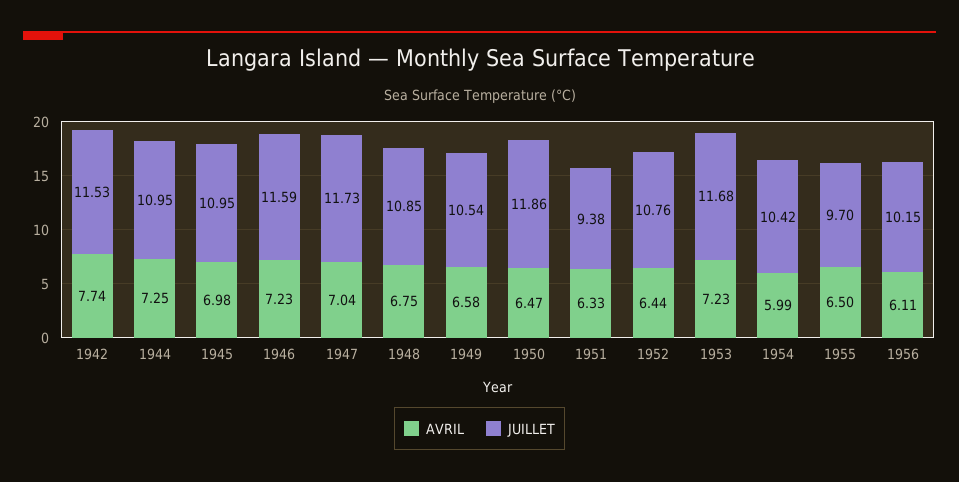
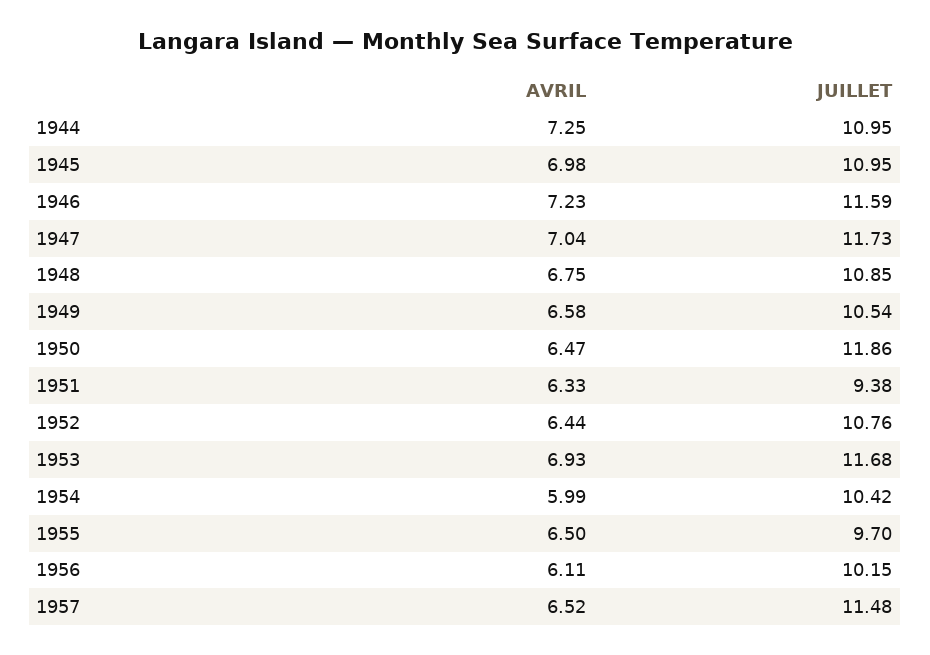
AVRIL, 1942: 7.74 -> none
JUILLET, 1942: 11.53 -> none
AVRIL, 1953: 7.23 -> 6.93
AVRIL, 1957: none -> 6.52
JUILLET, 1957: none -> 11.48

